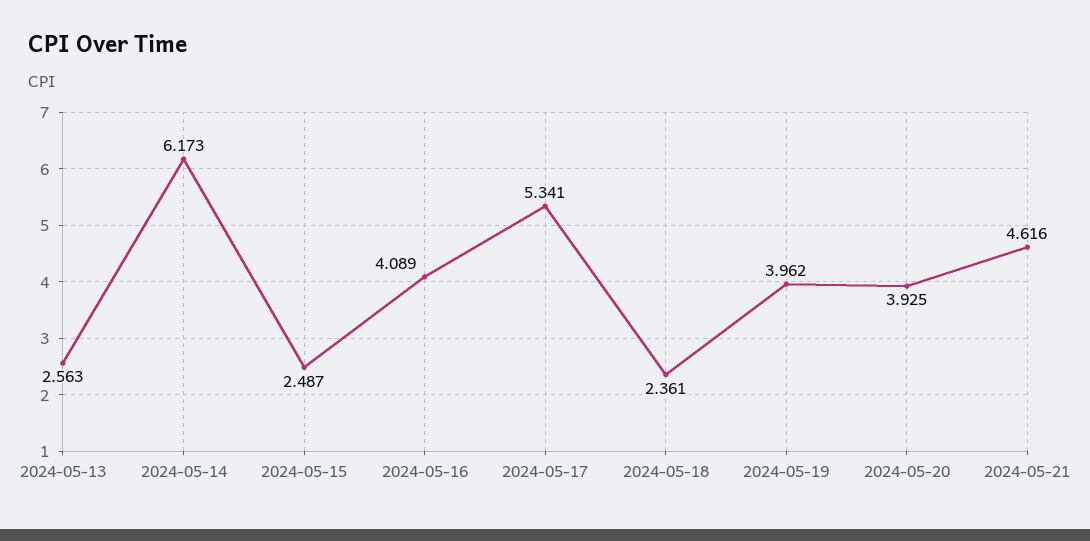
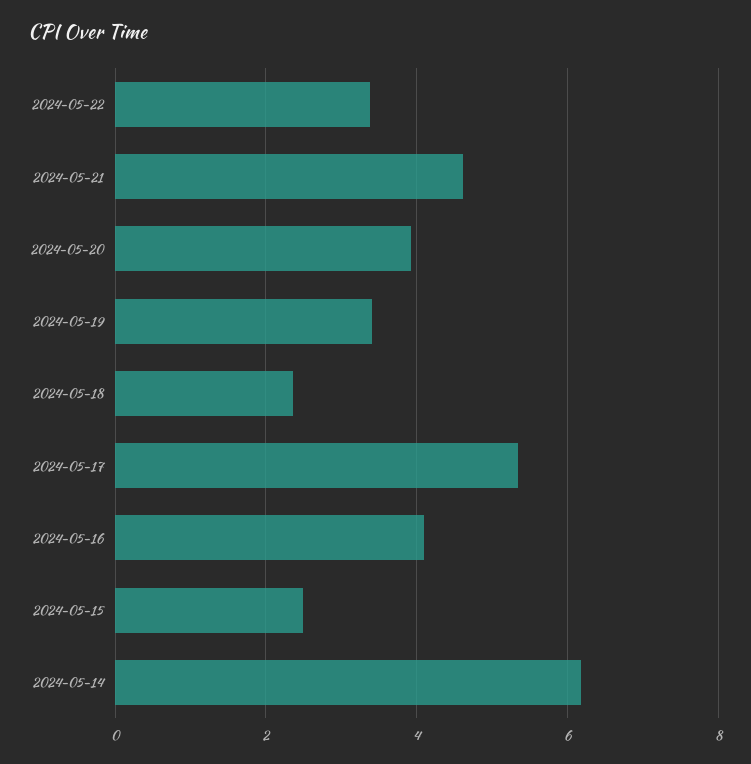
2024-05-13: 2.563 -> none
2024-05-19: 3.962 -> 3.4
2024-05-22: none -> 3.4

